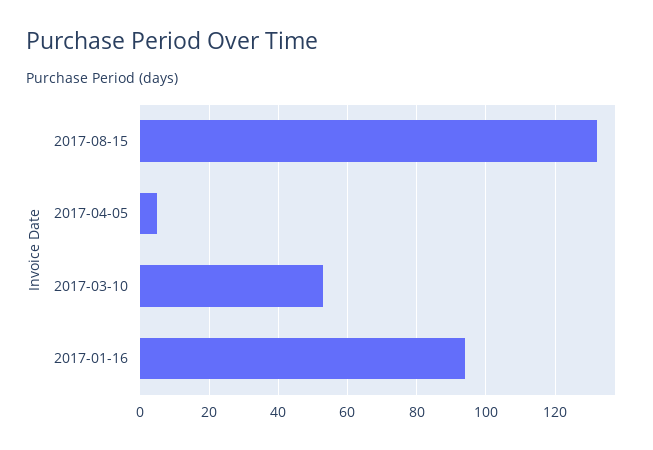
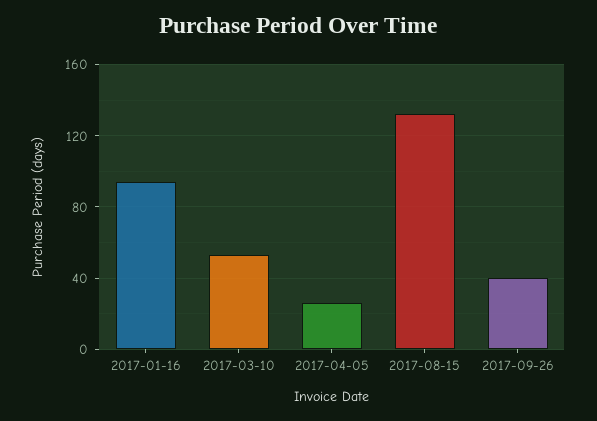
2017-04-05: 5 -> 25
2017-09-26: none -> 40

